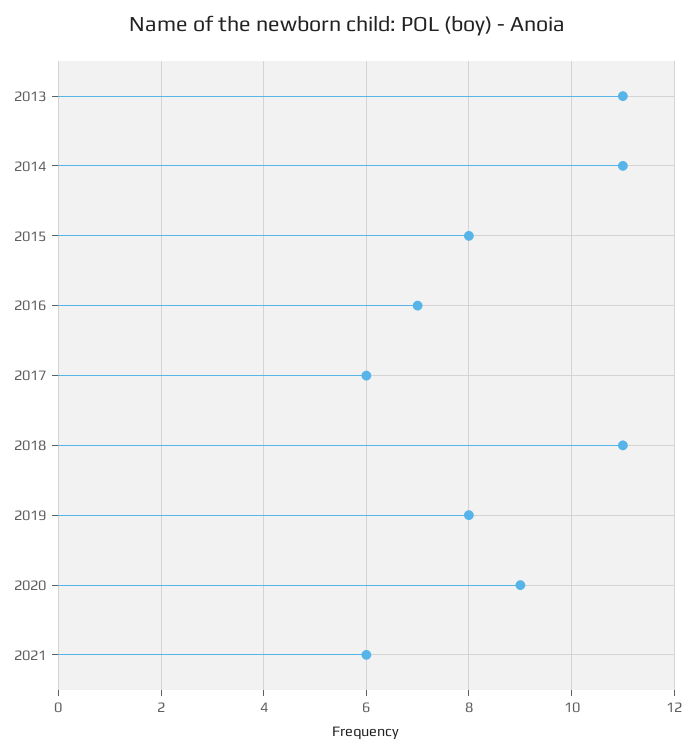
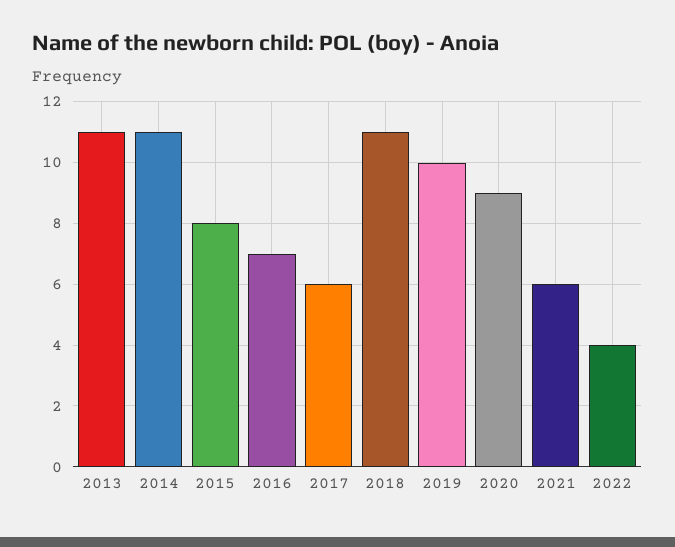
2019: 8 -> 10
2022: none -> 4

